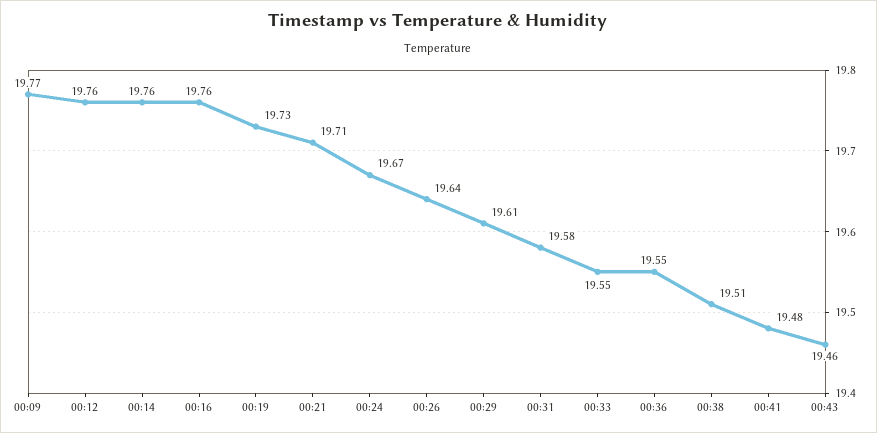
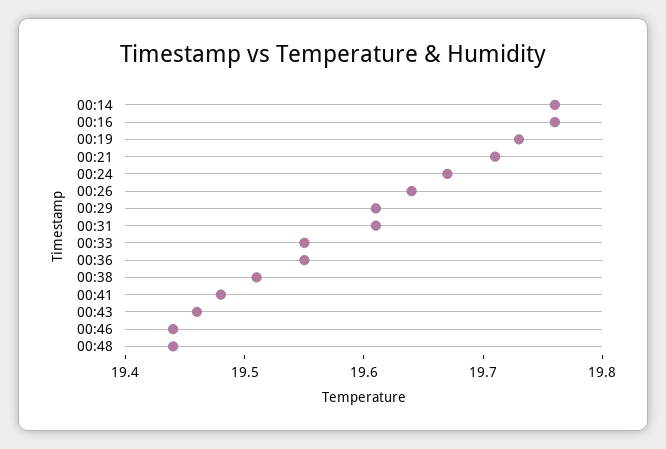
00:09: 19.77 -> none
00:12: 19.76 -> none
00:31: 19.58 -> 19.61
00:46: none -> 19.44
00:48: none -> 19.44

